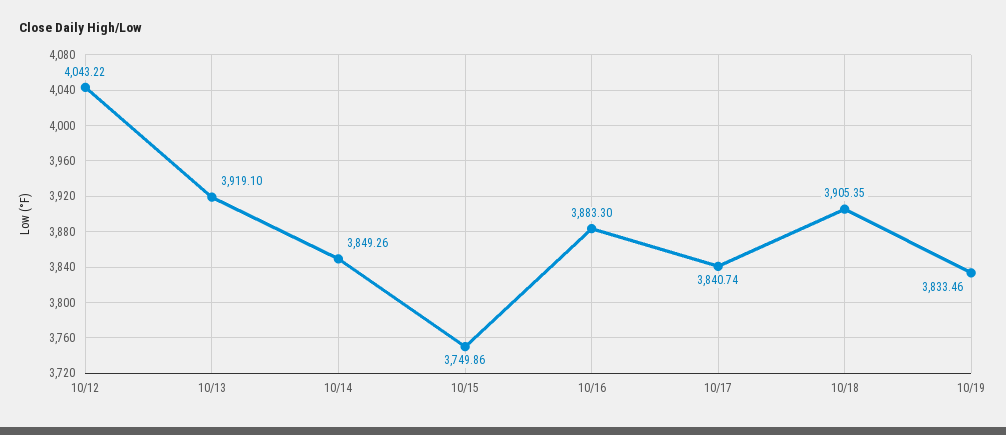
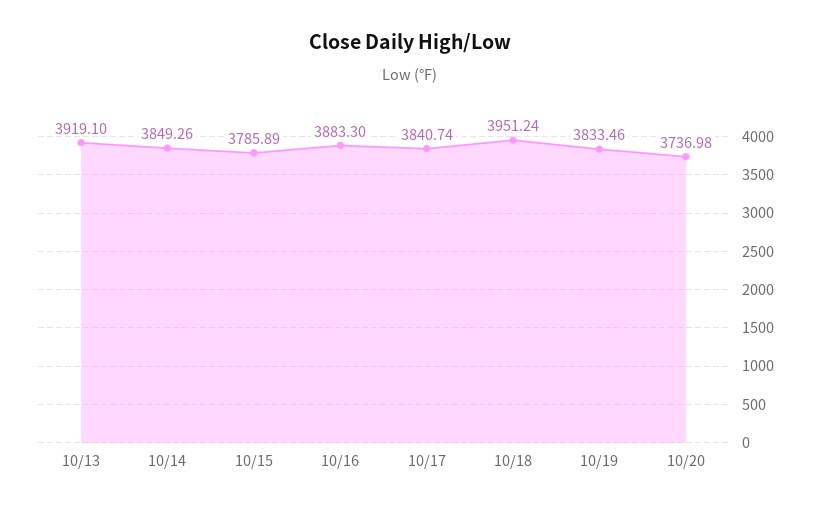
10/12: 4043.22 -> none
10/15: 3749.86 -> 3785.89
10/18: 3905.35 -> 3951.24
10/20: none -> 3736.98

